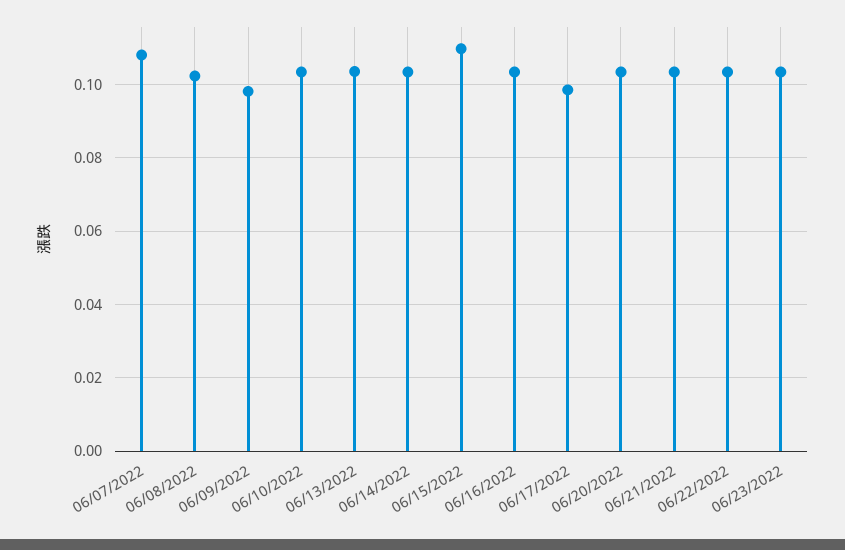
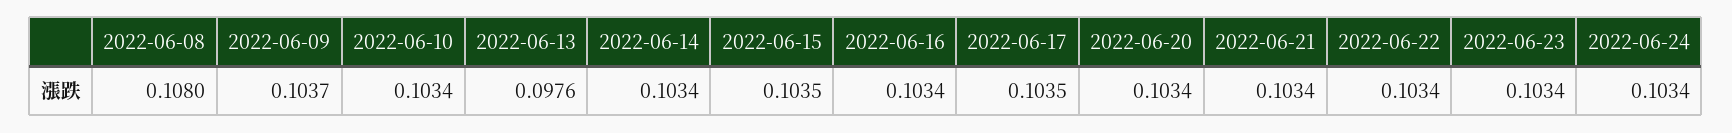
06/07/2022: 0.108 -> none
06/08/2022: 0.102 -> 0.108
06/09/2022: 0.098 -> 0.1037
06/13/2022: 0.104 -> 0.0976
06/15/2022: 0.11 -> 0.1035
06/17/2022: 0.098 -> 0.1035
2022-06-24: none -> 0.1034

